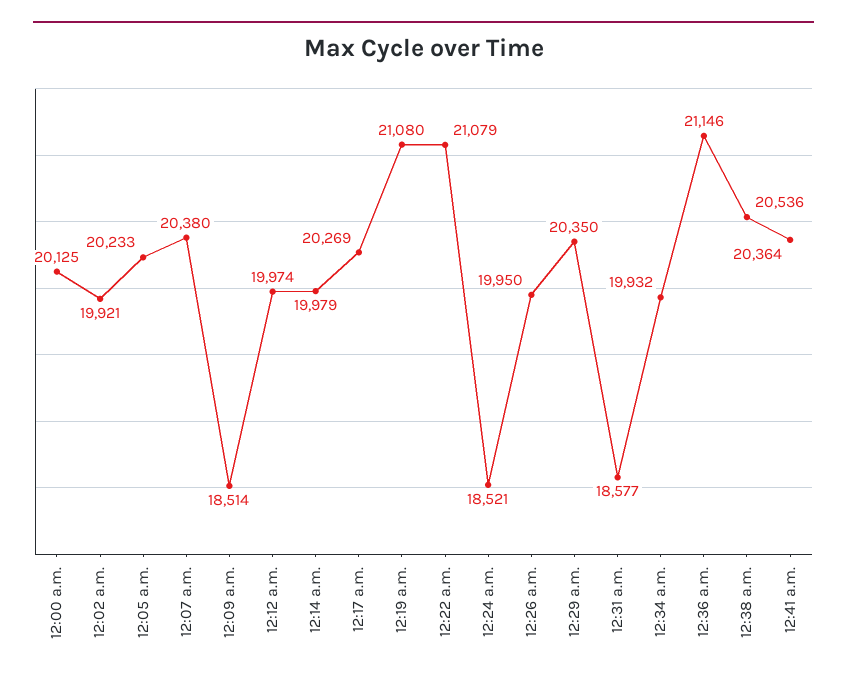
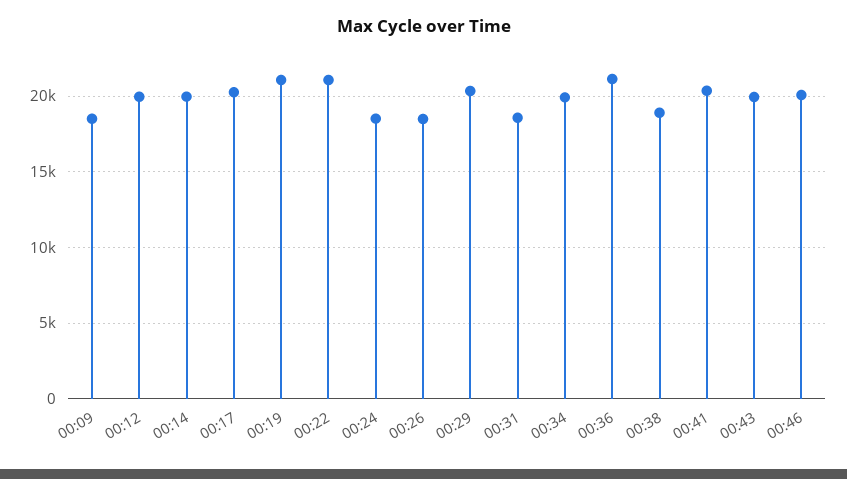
12:00 a.m.: 20125 -> none
12:02 a.m.: 19921 -> none
12:05 a.m.: 20233 -> none
12:07 a.m.: 20380 -> none
12:26 a.m.: 19950 -> 18500
12:38 a.m.: 20536 -> 19000
00:43: none -> 20000
00:46: none -> 20000

